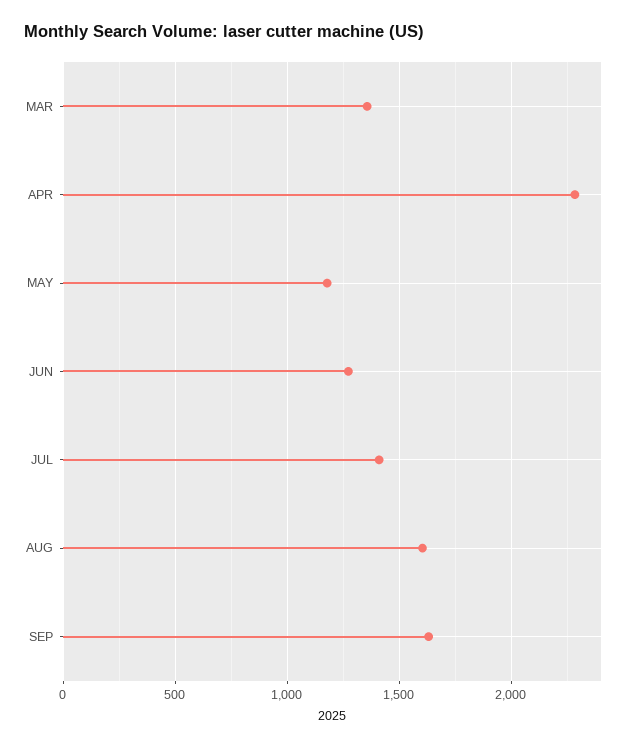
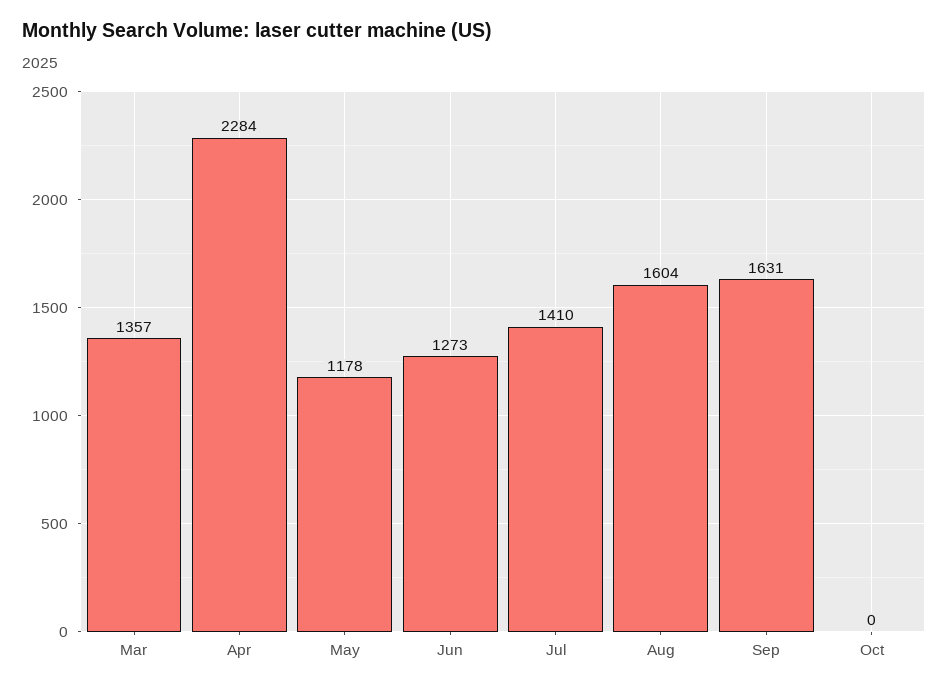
Oct: none -> 0

